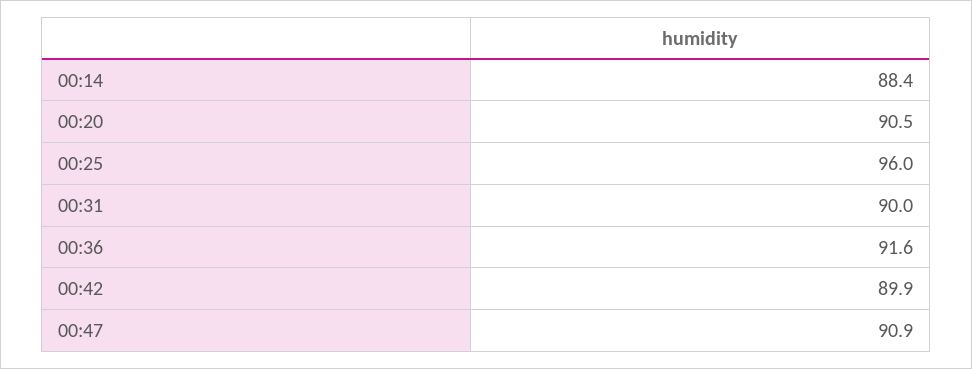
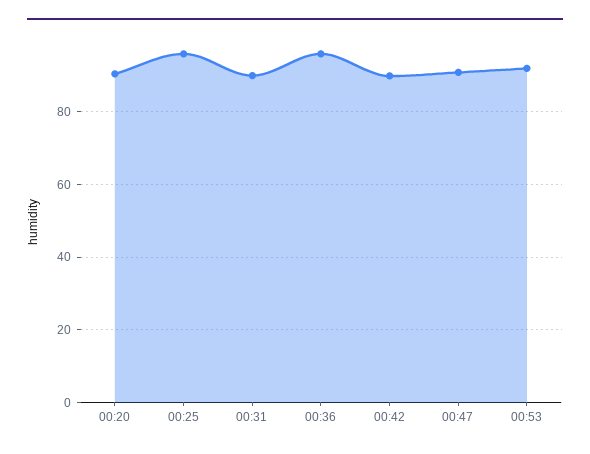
00:14: 88.4 -> none
00:36: 91.6 -> 96
00:53: none -> 92

